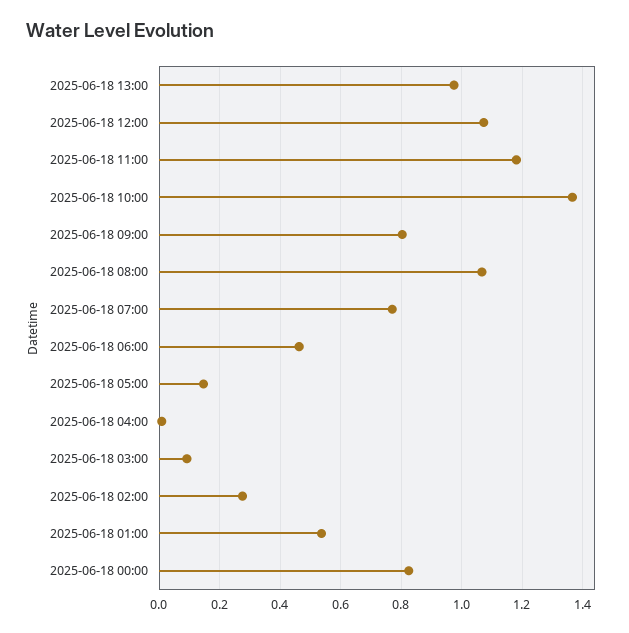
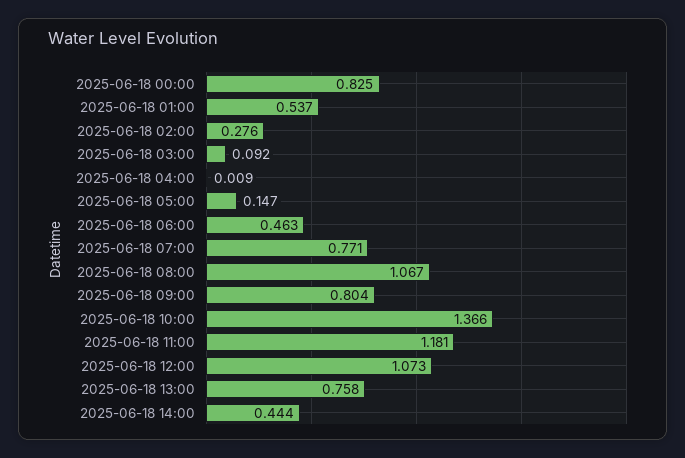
2025-06-18 13:00: 0.98 -> 0.758
2025-06-18 14:00: none -> 0.444

